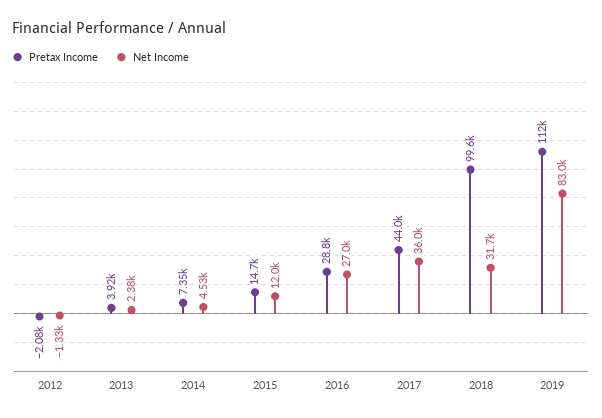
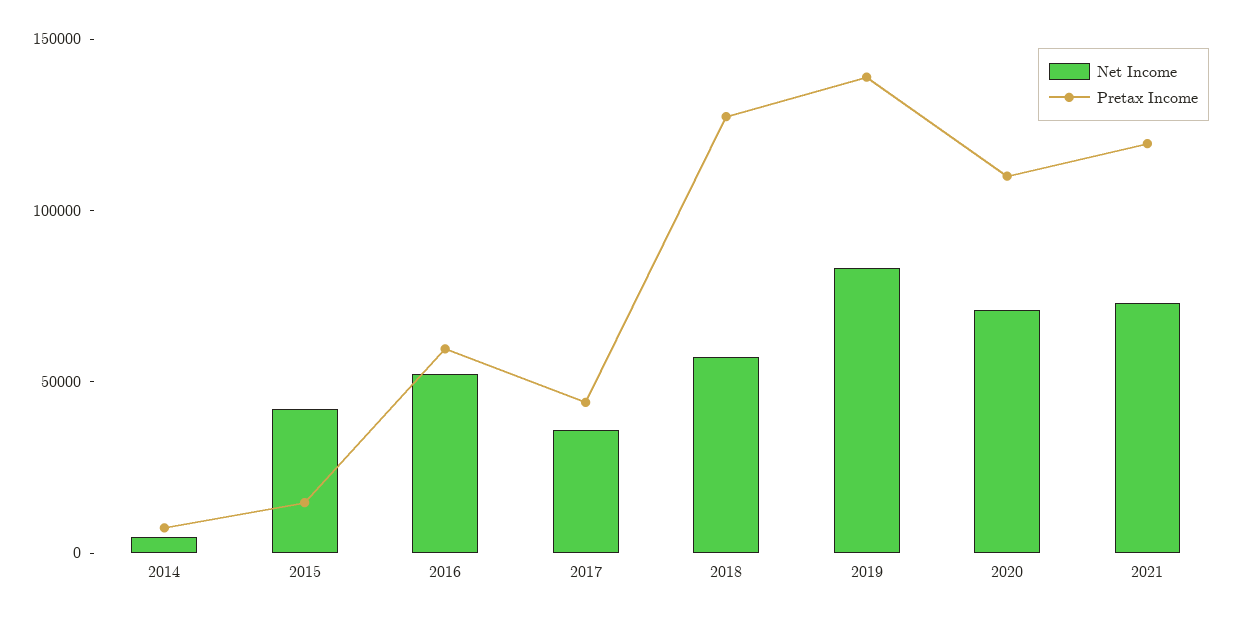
Pretax Income, 2012: -2080 -> none
Net Income, 2012: -1330 -> none
Pretax Income, 2013: 3920 -> none
Net Income, 2013: 2380 -> none
Net Income, 2015: 12000 -> 40000
Pretax Income, 2016: 28800 -> 60000
Net Income, 2016: 27000 -> 50000
Pretax Income, 2018: 99600 -> 130000
Net Income, 2018: 31700 -> 60000
Pretax Income, 2019: 112000 -> 140000
Net Income, 2020: none -> 70000
Pretax Income, 2020: none -> 110000
Net Income, 2021: none -> 70000
Pretax Income, 2021: none -> 120000

